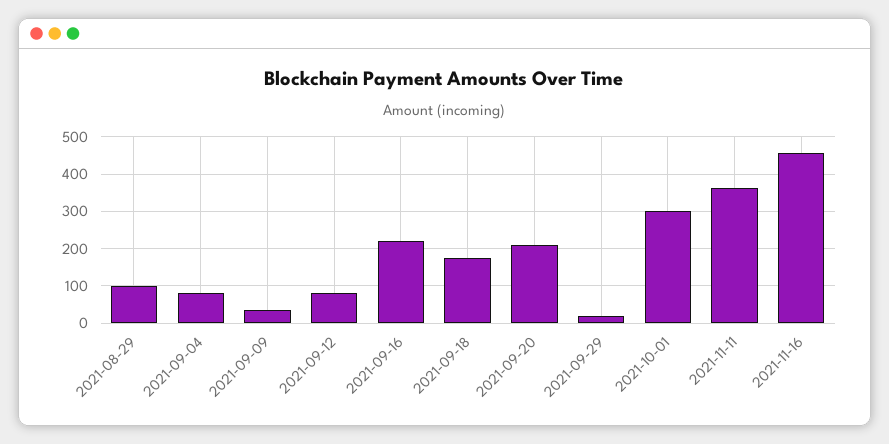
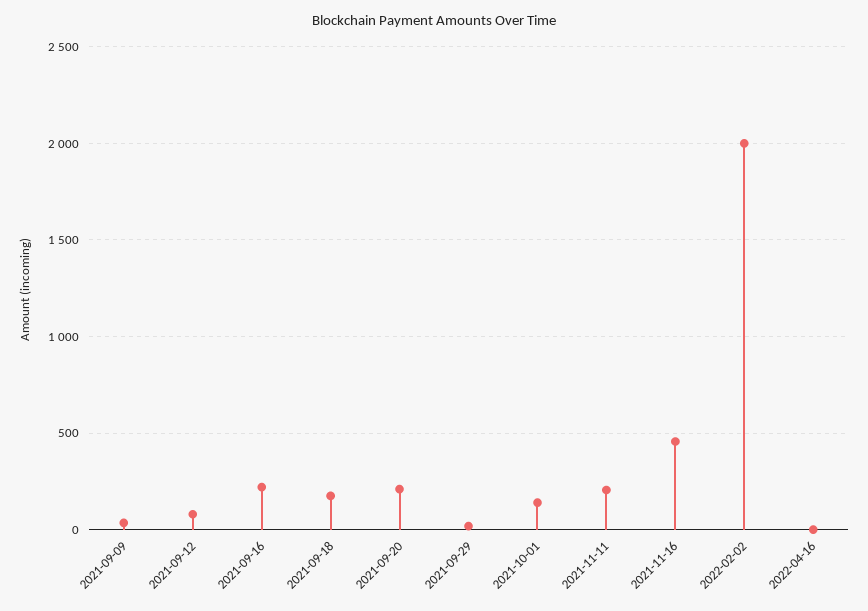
2021-08-29: 100 -> none
2021-09-04: 80 -> none
2021-10-01: 300 -> 150
2021-11-11: 360 -> 200
2022-02-02: none -> 2000
2022-04-16: none -> 0

